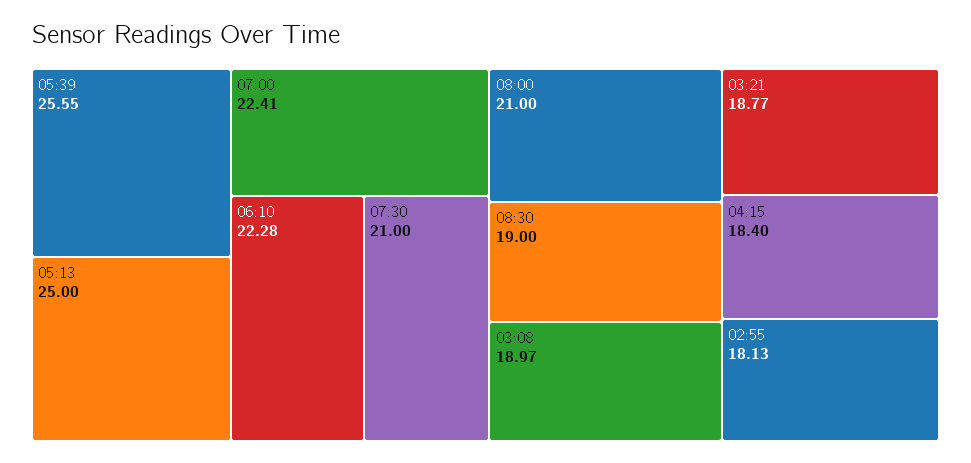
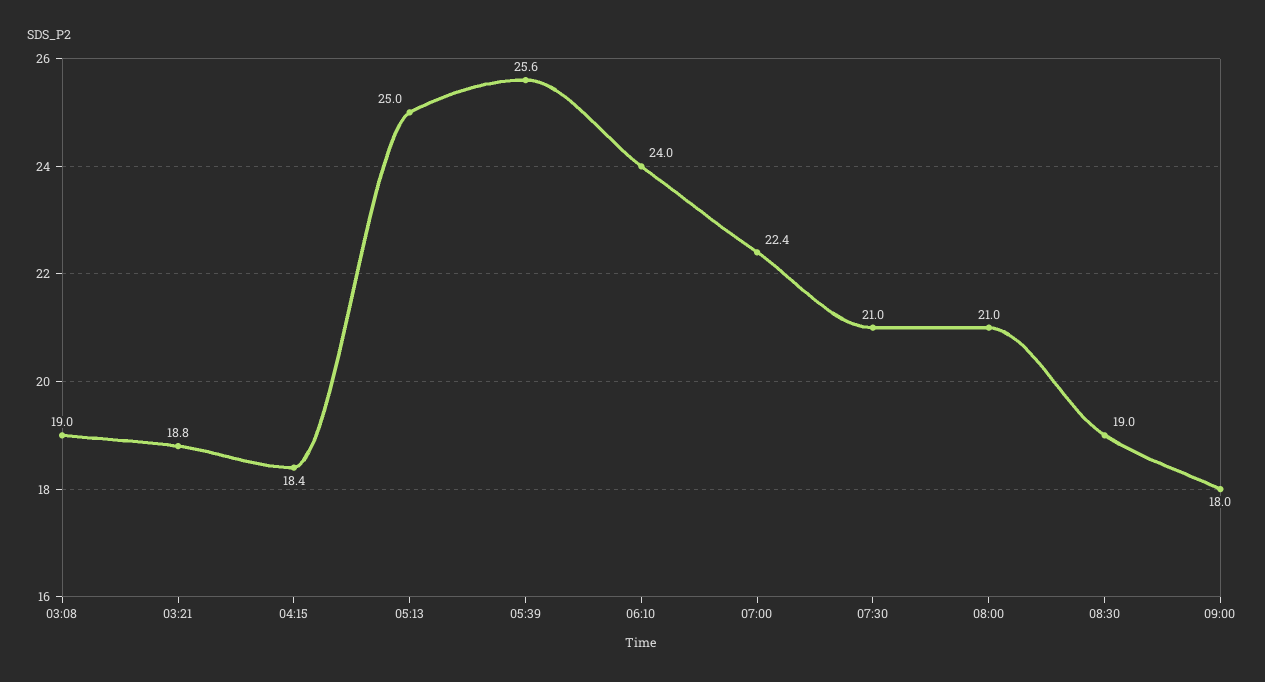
06:10: 22.28 -> 24
02:55: 18.13 -> none
09:00: none -> 18

